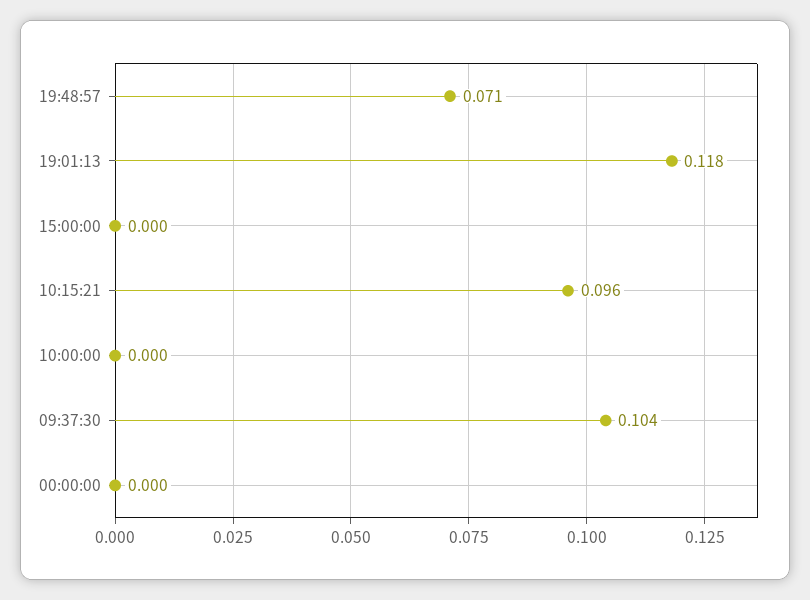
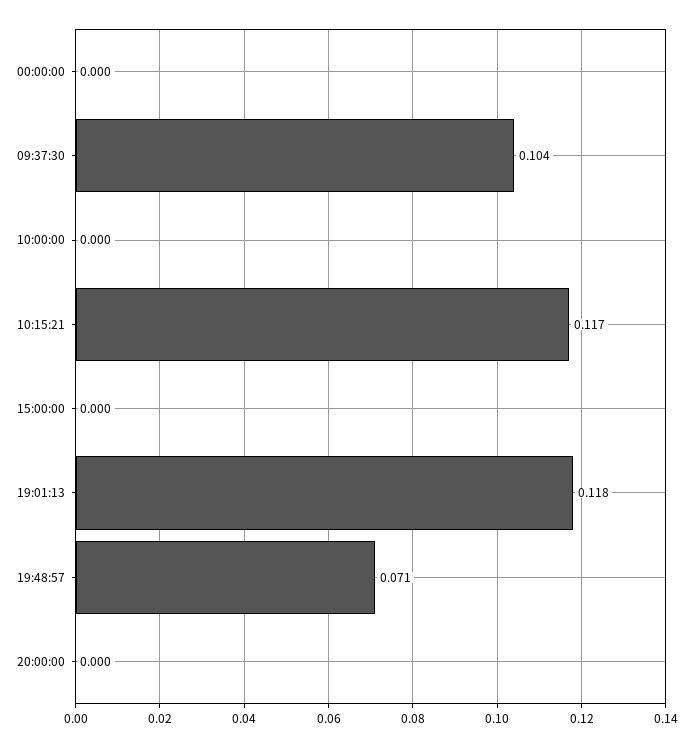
10:15:21: 0.096 -> 0.117
20:00:00: none -> 0

